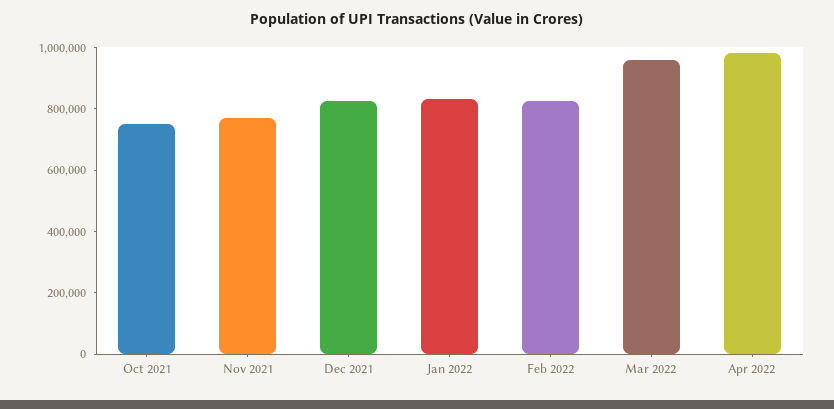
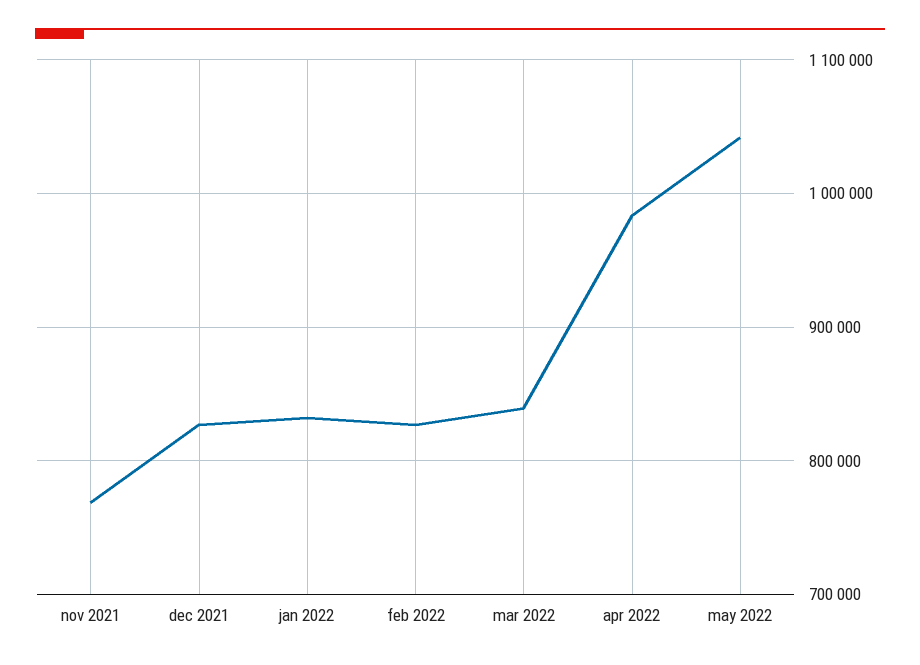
Oct 2021: 750000 -> none
Mar 2022: 950000 -> 840000
may 2022: none -> 1040000

